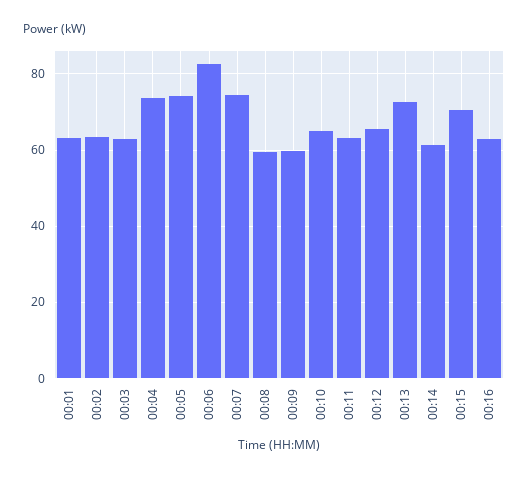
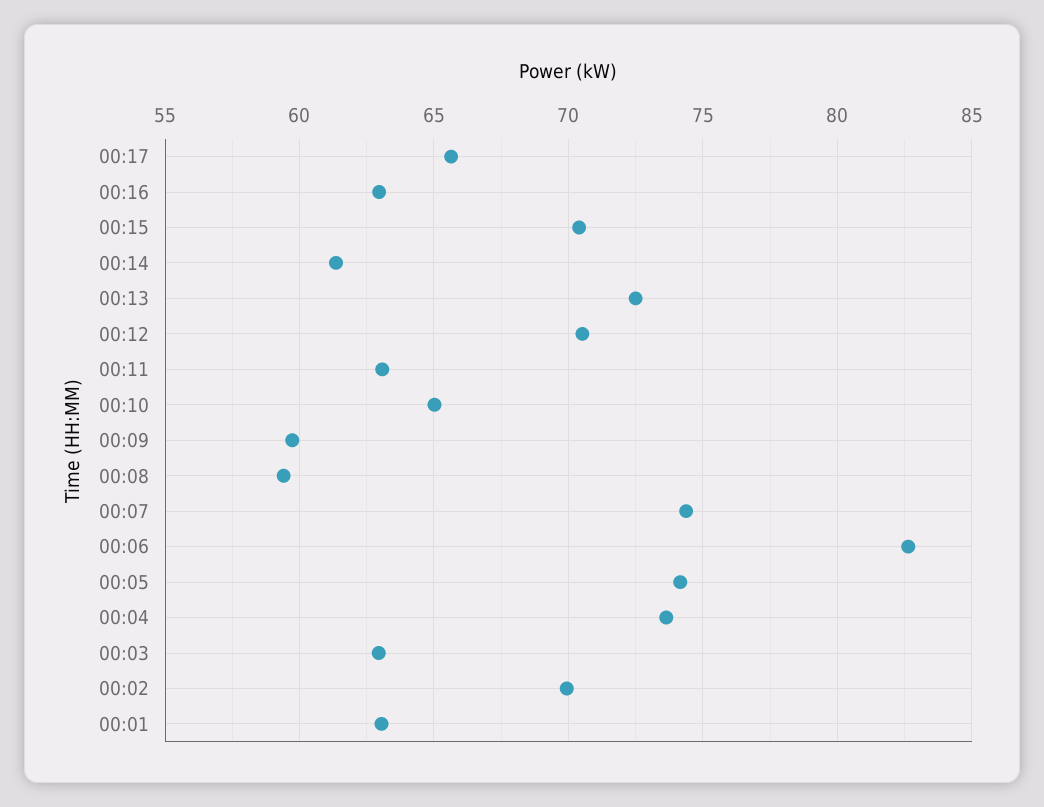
00:02: 64 -> 70
00:12: 66 -> 70.5
00:17: none -> 65.5

